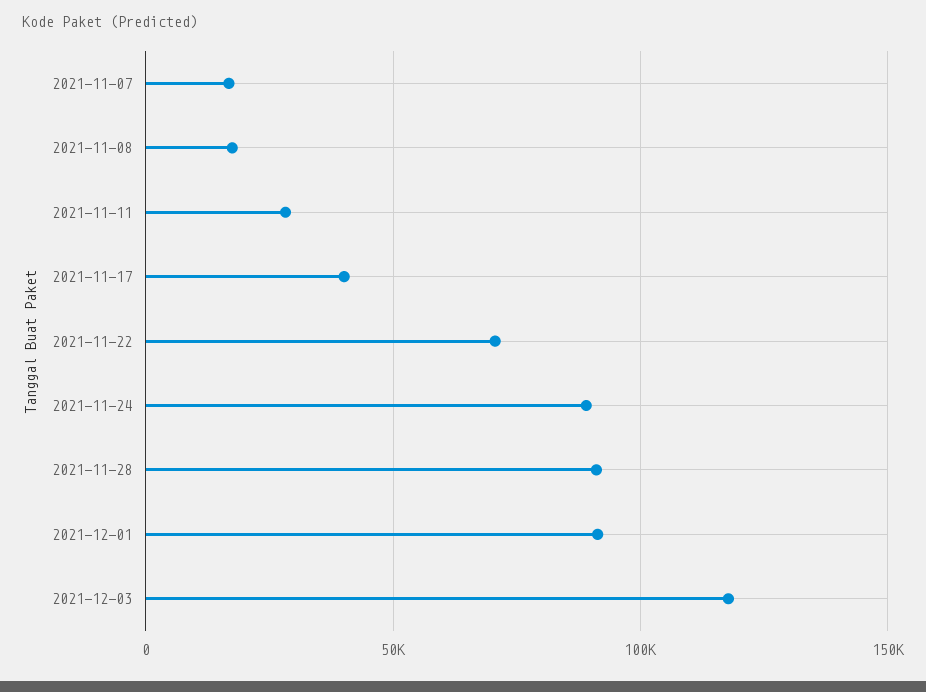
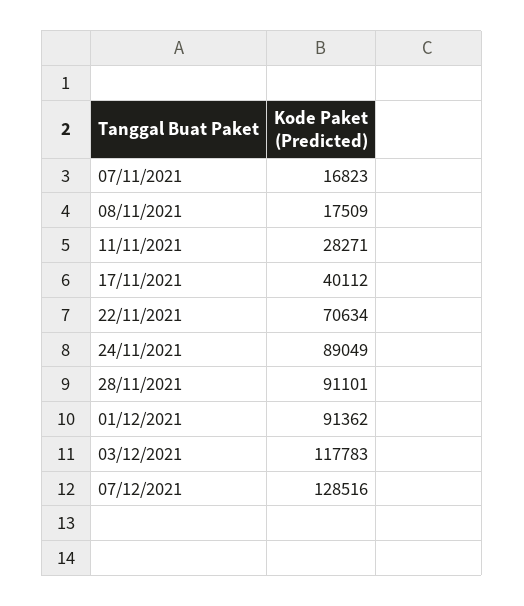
07/12/2021: none -> 128516

